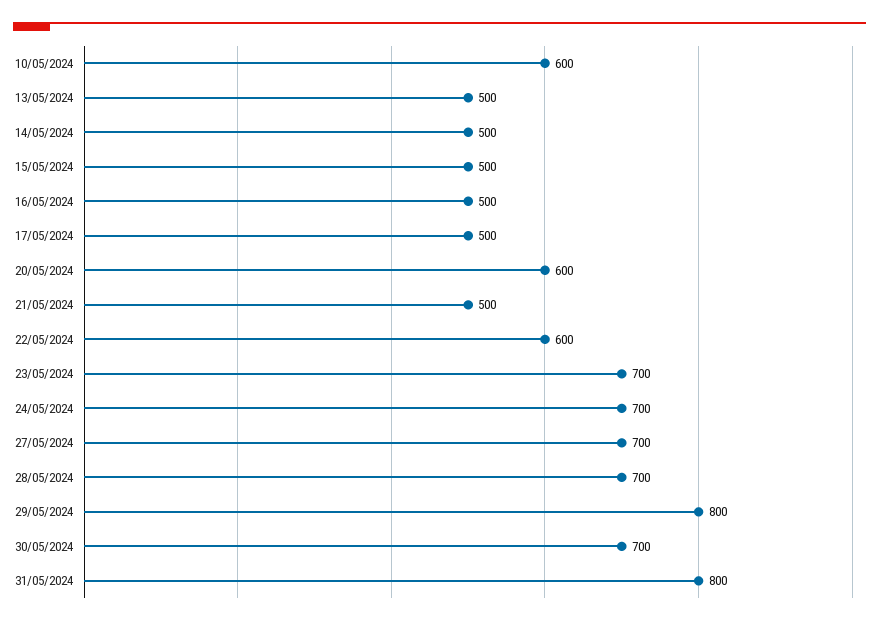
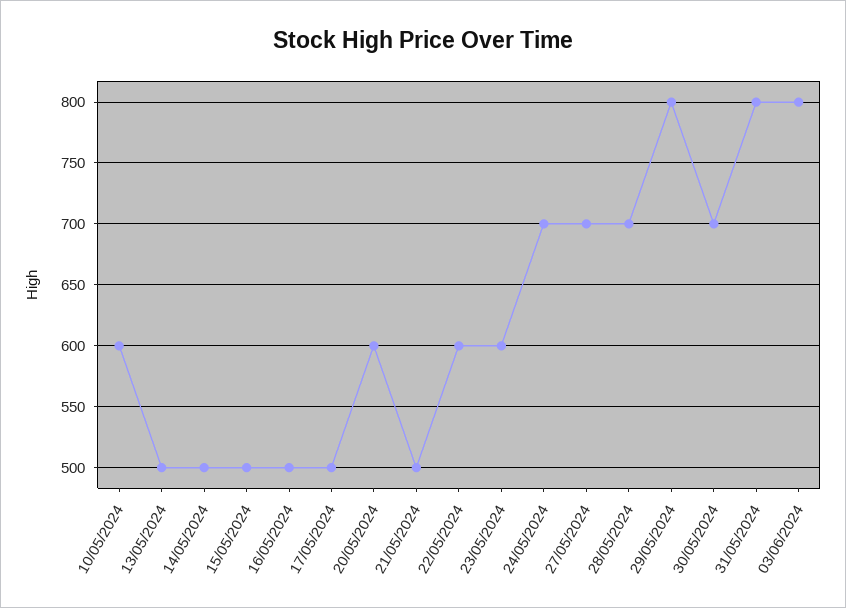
23/05/2024: 700 -> 600
03/06/2024: none -> 800

